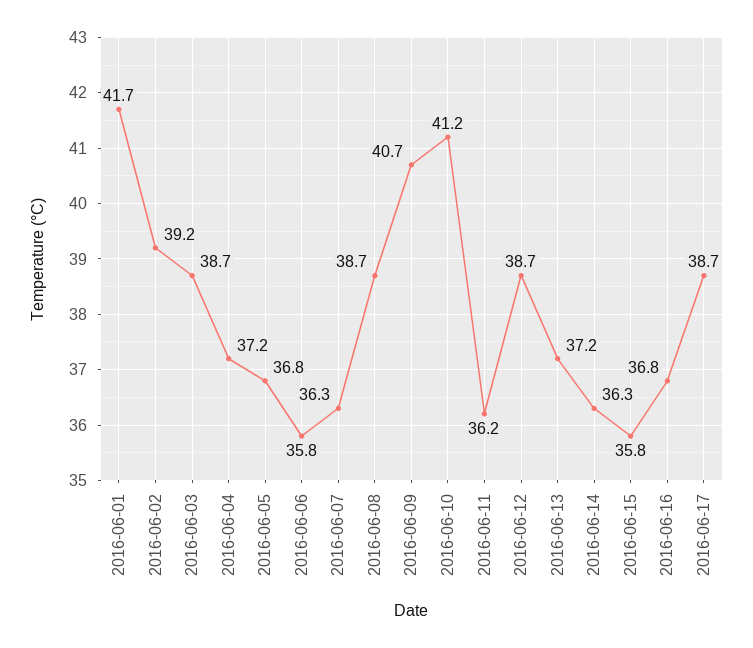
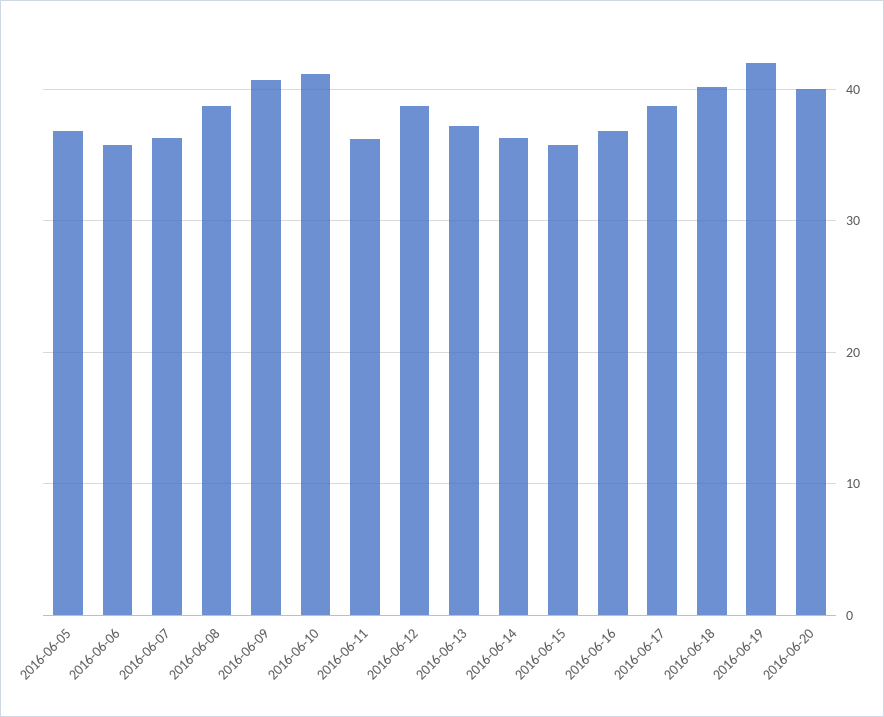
2016-06-01: 41.7 -> none
2016-06-02: 39.2 -> none
2016-06-03: 38.7 -> none
2016-06-04: 37.2 -> none
2016-06-18: none -> 40
2016-06-19: none -> 42
2016-06-20: none -> 40

